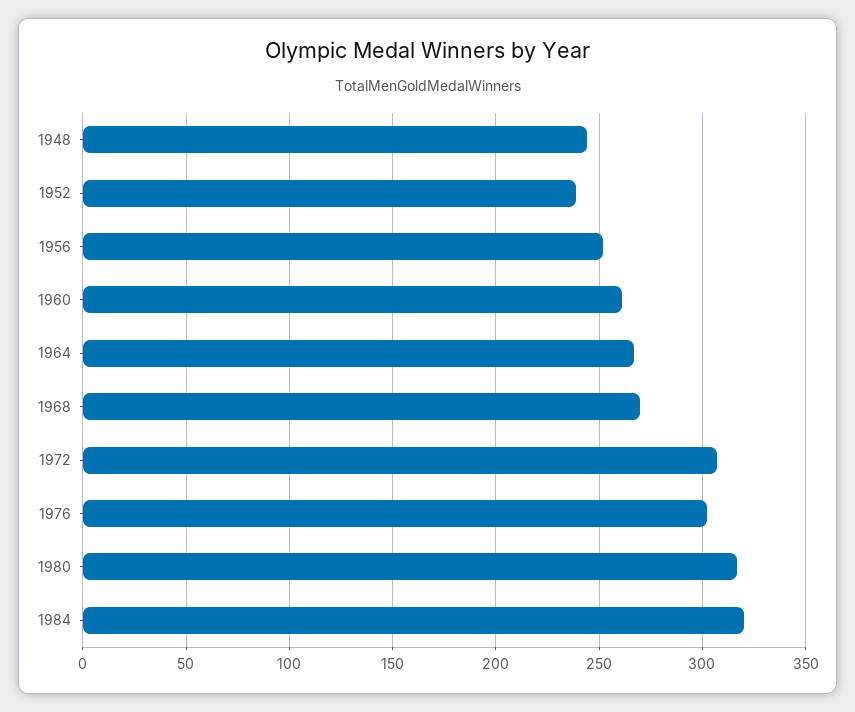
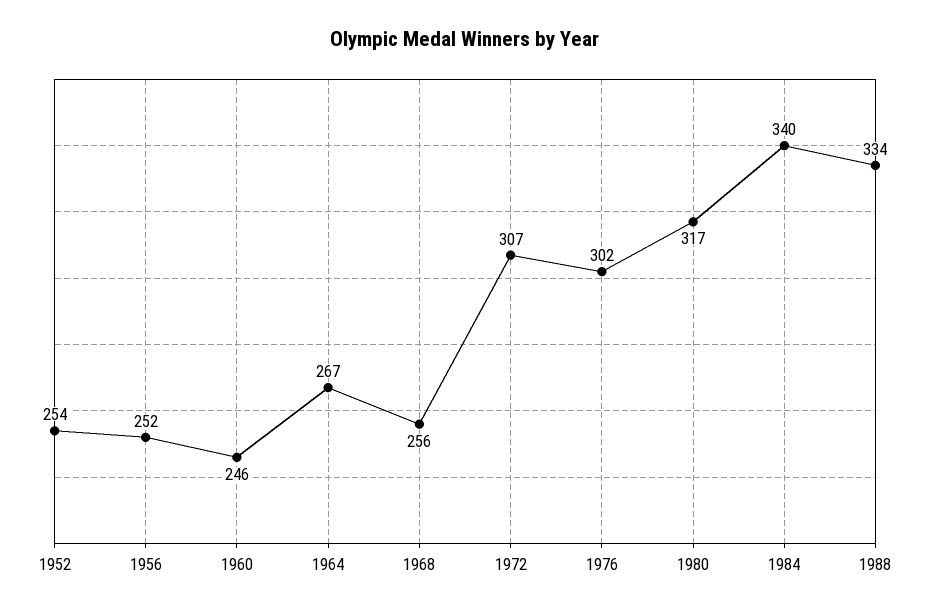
1948: 245 -> none
1952: 240 -> 254
1960: 260 -> 246
1968: 270 -> 256
1984: 320 -> 340
1988: none -> 334

